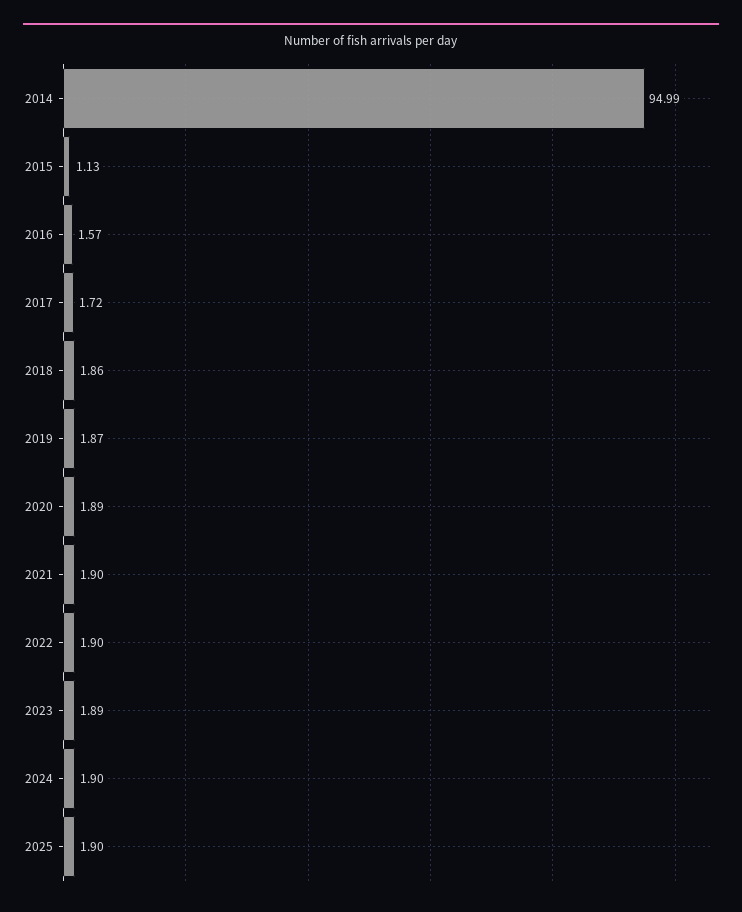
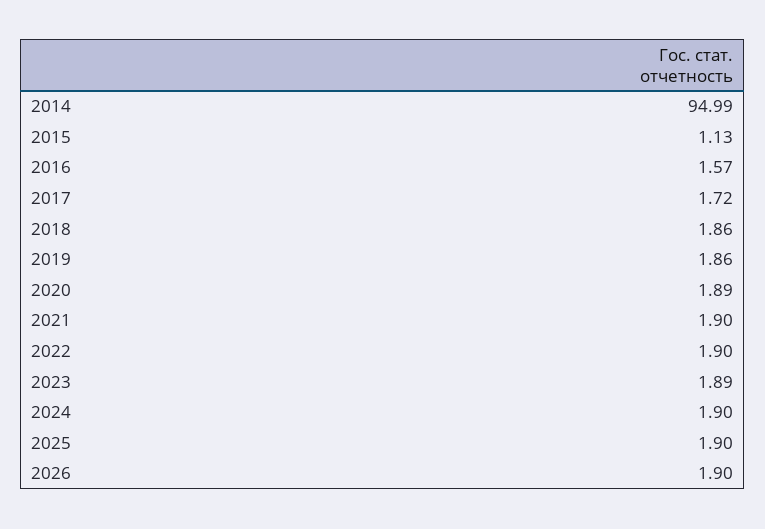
2019: 1.87 -> 1.86
2026: none -> 1.9

